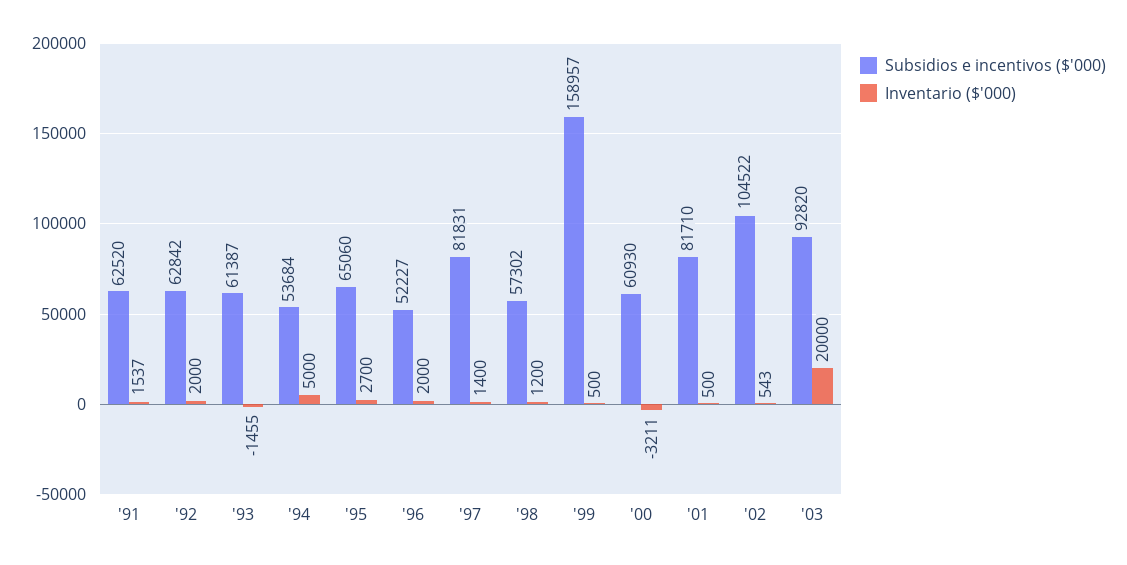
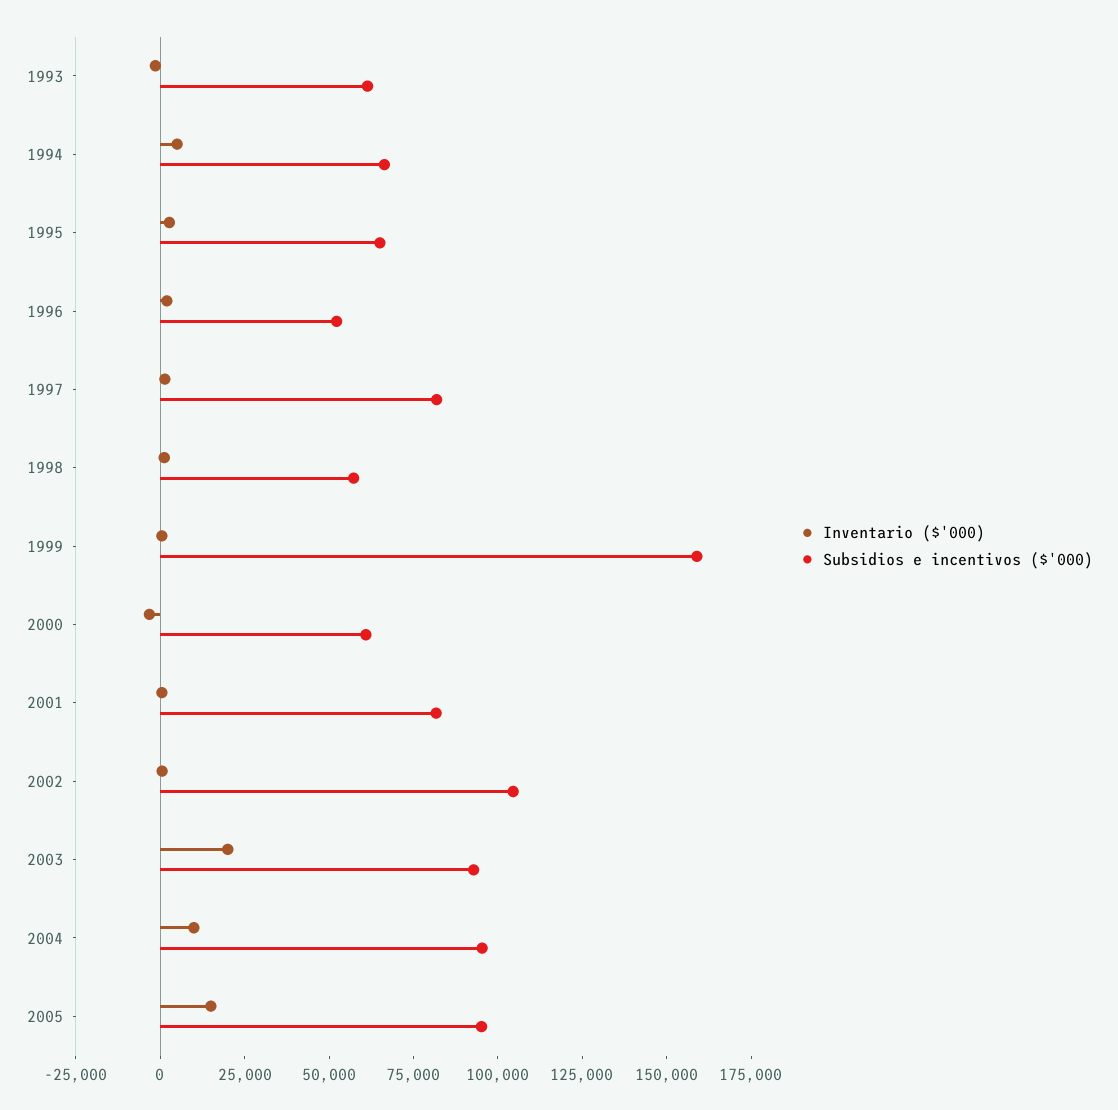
Subsidios e incentivos ($'000), '91: 62520 -> none
Inventario ($'000), '91: 1537 -> none
Subsidios e incentivos ($'000), '92: 62842 -> none
Inventario ($'000), '92: 2000 -> none
Subsidios e incentivos ($'000), '94: 53684 -> 65000
Inventario ($'000), 2004: none -> 10000
Subsidios e incentivos ($'000), 2004: none -> 95000
Inventario ($'000), 2005: none -> 15000
Subsidios e incentivos ($'000), 2005: none -> 95000

